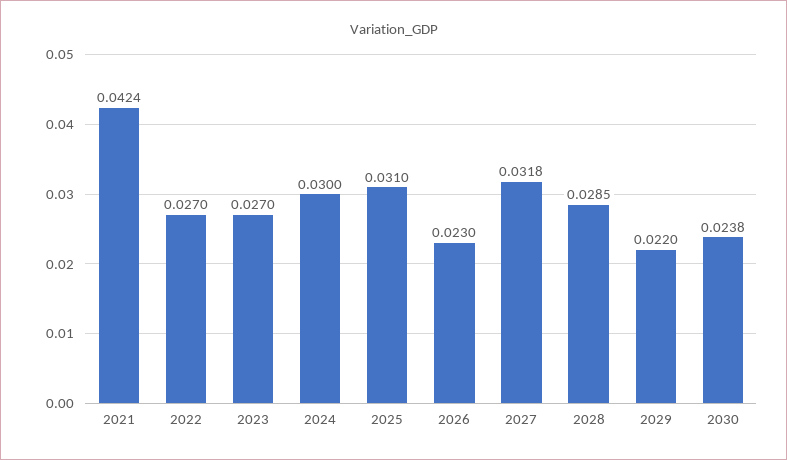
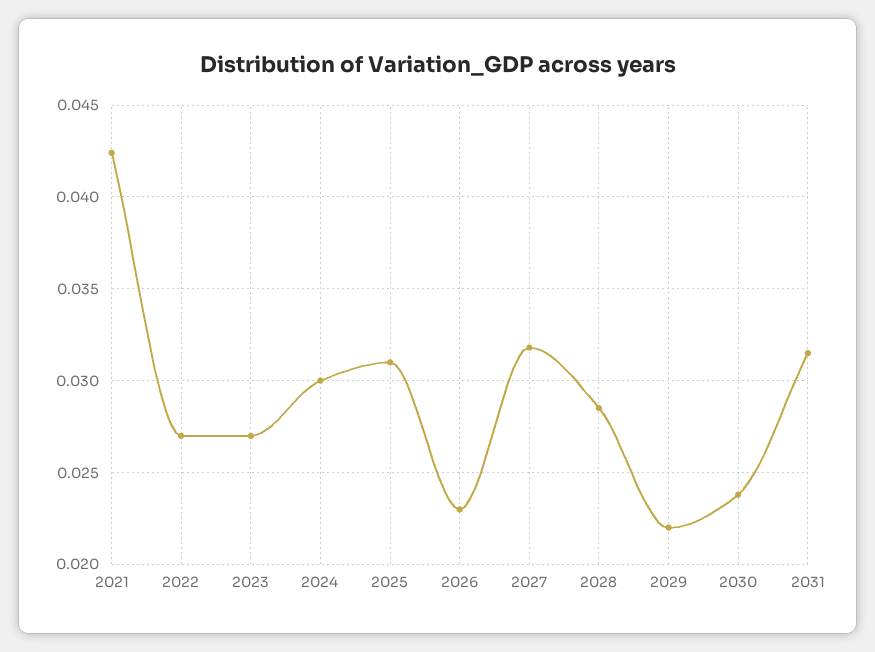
2031: none -> 0.0315

